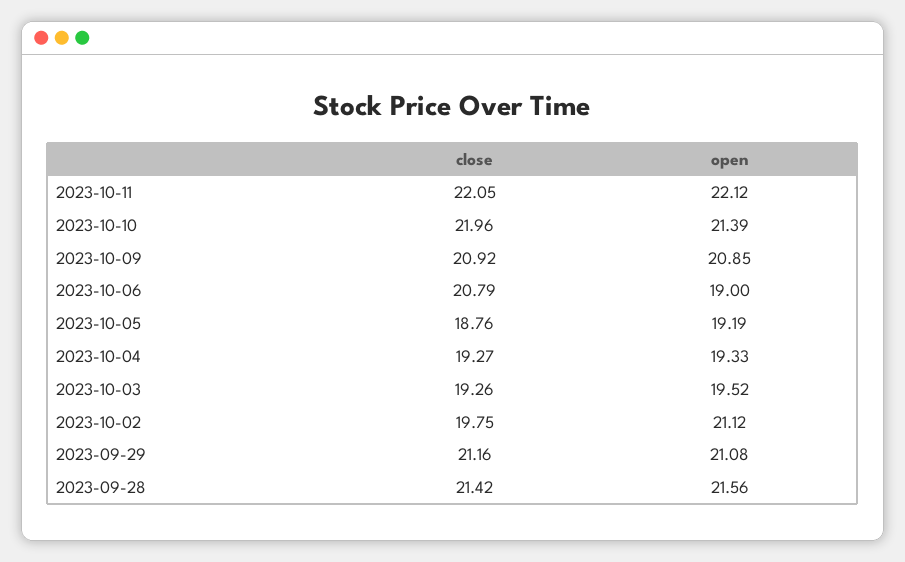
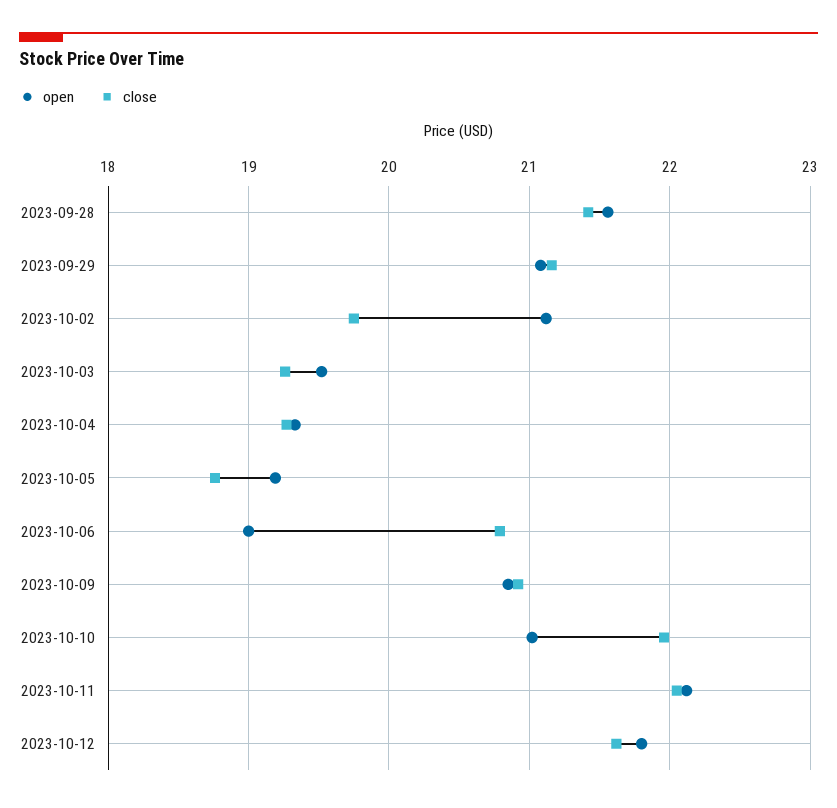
open, 2023-10-10: 21.39 -> 21
open, 2023-10-12: none -> 21.8
close, 2023-10-12: none -> 21.6

